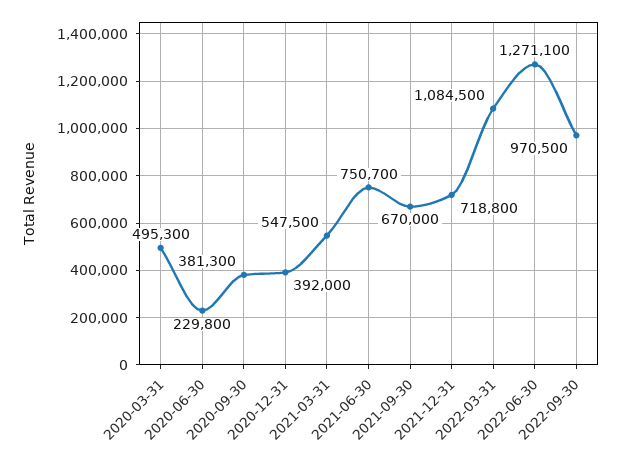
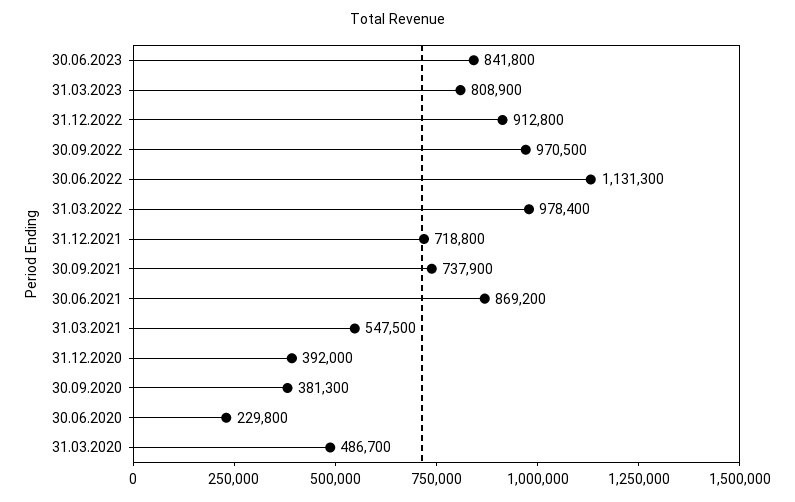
2020-03-31: 495300 -> 486700
2021-06-30: 750700 -> 869200
2021-09-30: 670000 -> 737900
2022-03-31: 1084500 -> 978400
2022-06-30: 1271100 -> 1131300
30.06.2023: none -> 841800
31.03.2023: none -> 808900
31.12.2022: none -> 912800

